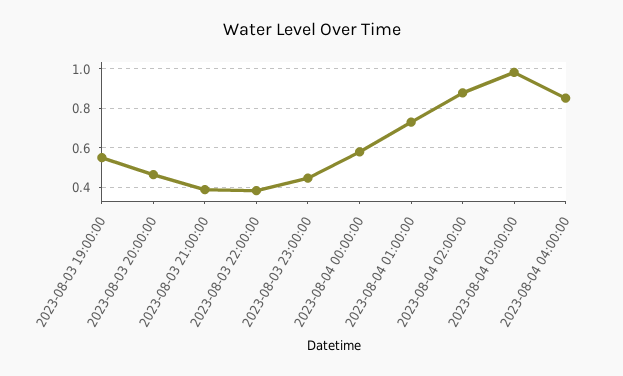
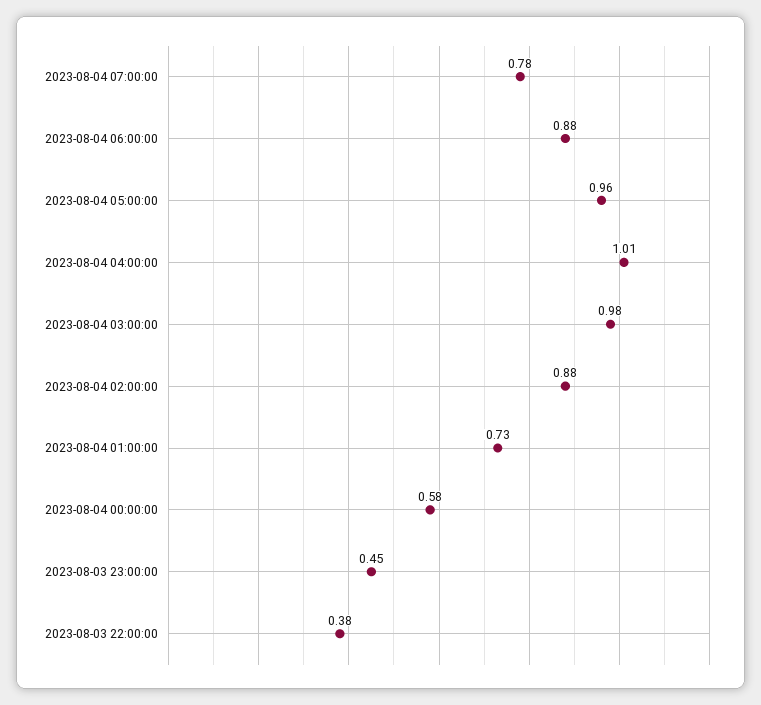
2023-08-03 19:00:00: 0.55 -> none
2023-08-03 20:00:00: 0.45 -> none
2023-08-03 21:00:00: 0.4 -> none
2023-08-04 04:00:00: 0.85 -> 1.01
2023-08-04 07:00:00: none -> 0.78
2023-08-04 06:00:00: none -> 0.88
2023-08-04 05:00:00: none -> 0.96

